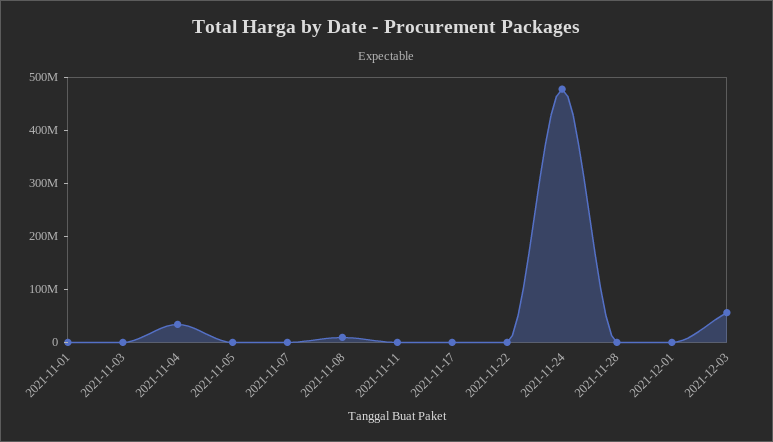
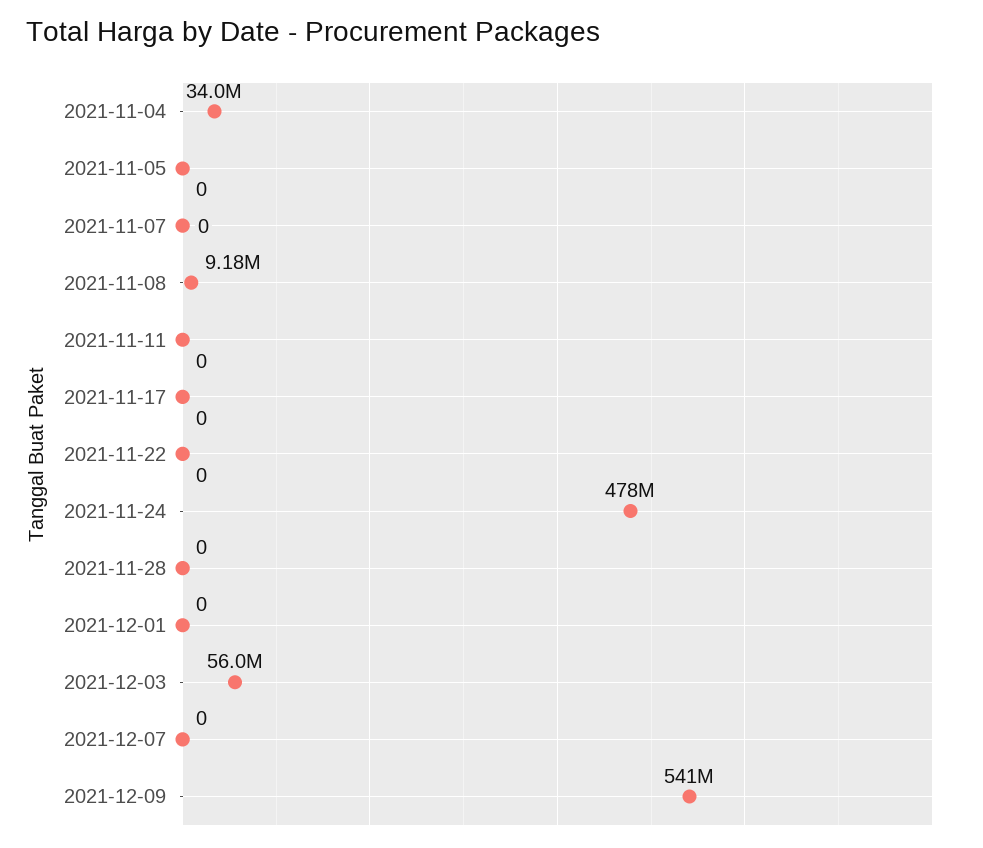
2021-11-01: 0 -> none
2021-11-03: 0 -> none
2021-12-07: none -> 0
2021-12-09: none -> 541000000

